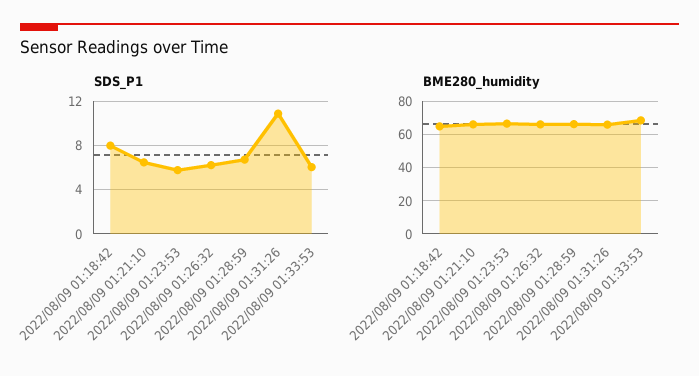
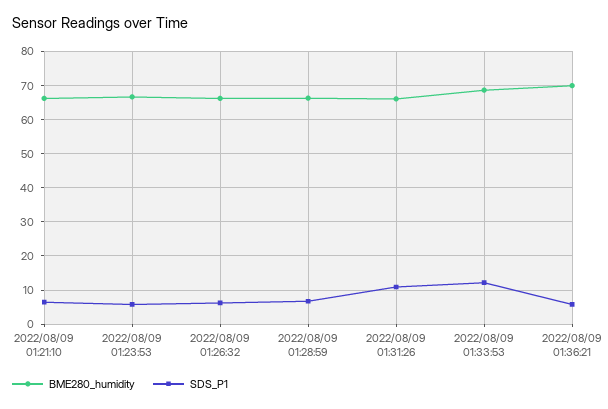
SDS_P1, 2022/08/09 01:18:42: 8 -> none
SDS_P1, 2022/08/09 01:33:53: 6 -> 12
BME280_humidity, 2022/08/09 01:18:42: 65 -> none
BME280_humidity, 2022/08/09 01:36:21: none -> 70
SDS_P1, 2022/08/09 01:36:21: none -> 6

